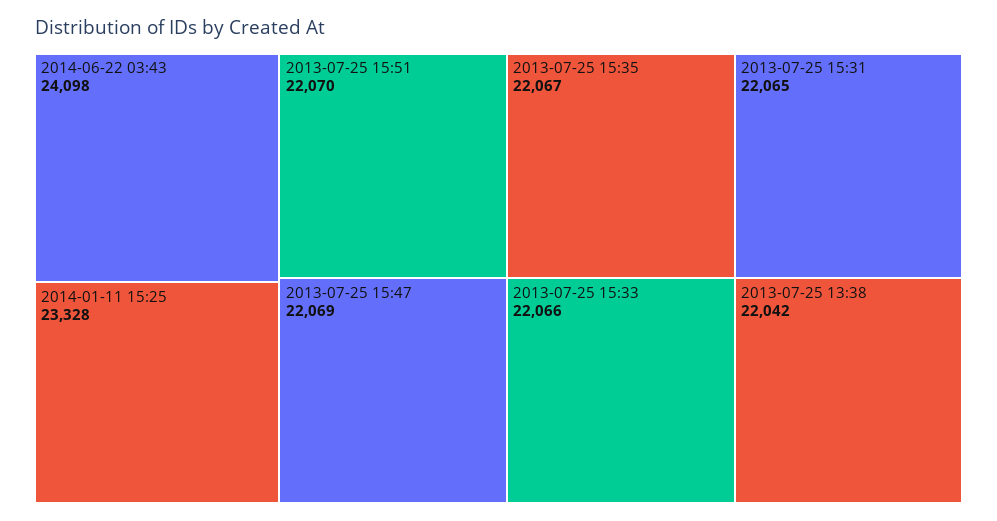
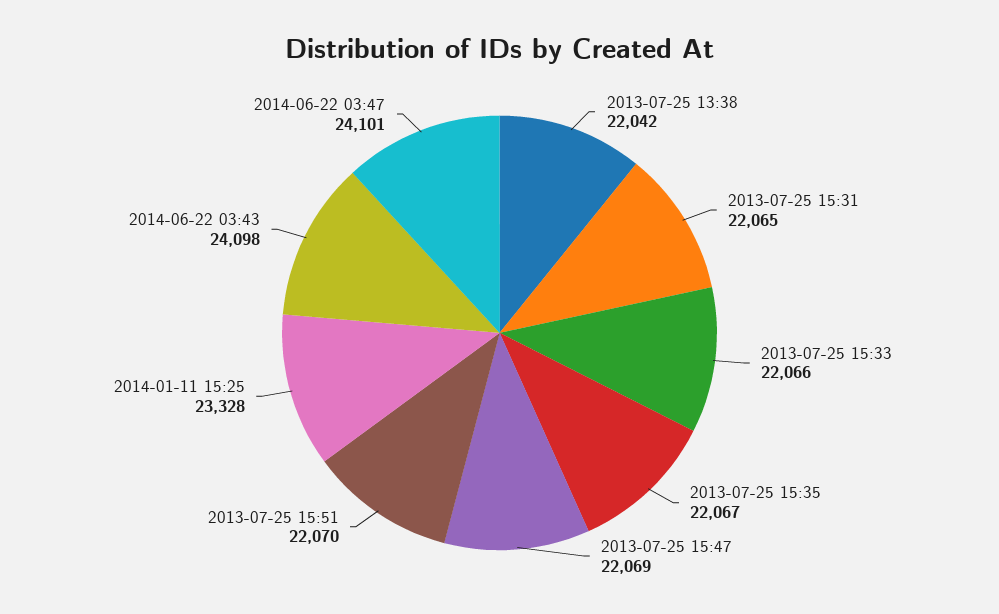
2014-06-22 03:47: none -> 24101

